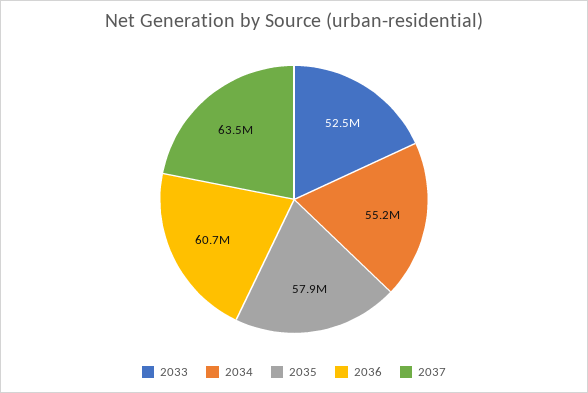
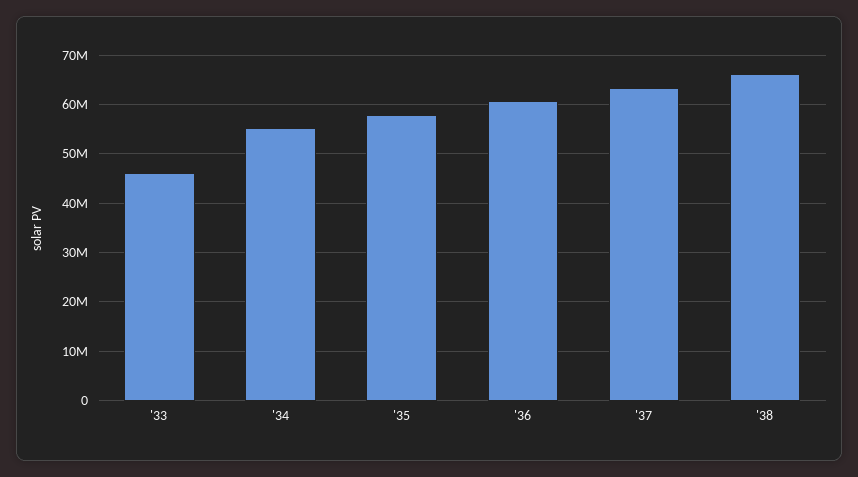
2033: 52500000 -> 46000000
'38: none -> 66000000

